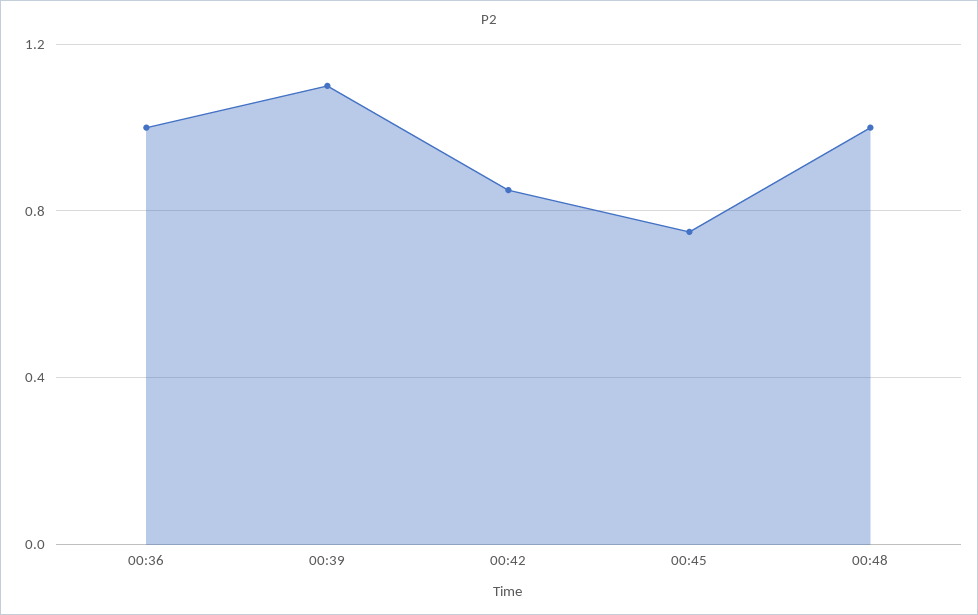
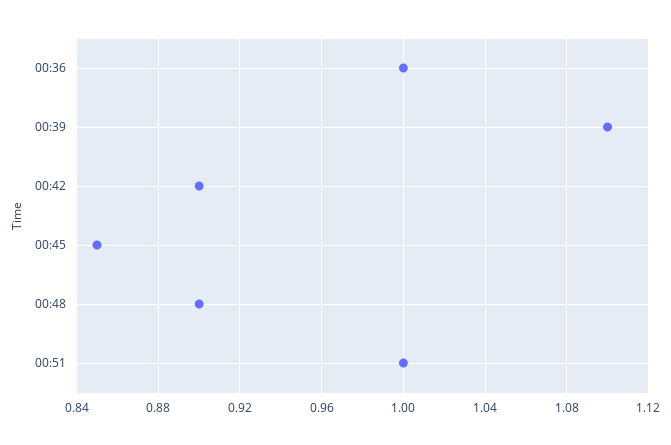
00:42: 0.85 -> 0.9
00:45: 0.75 -> 0.85
00:48: 1 -> 0.9
00:51: none -> 1

